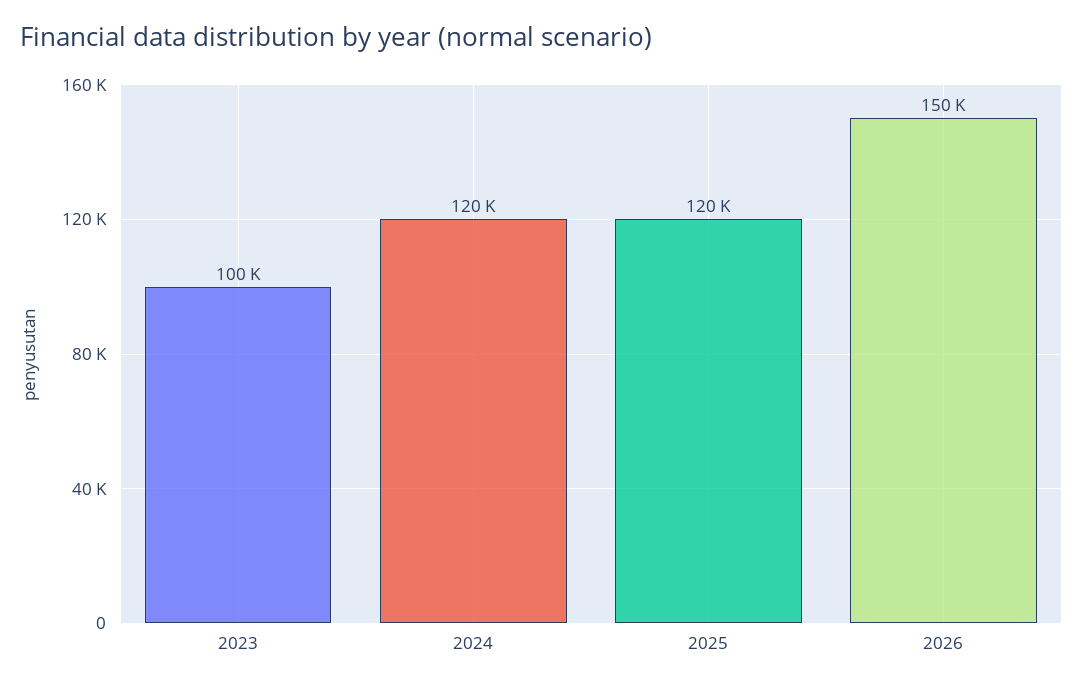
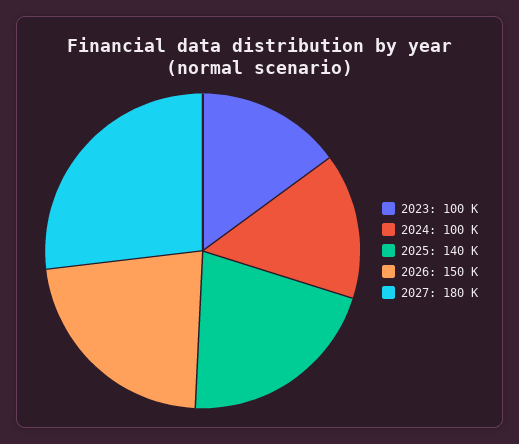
2024: 120000 -> 100000
2025: 120000 -> 140000
2027: none -> 180000

